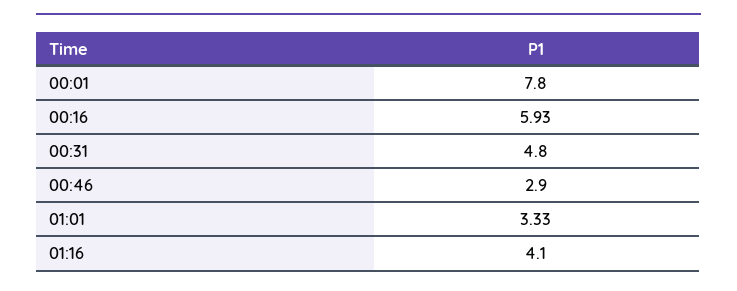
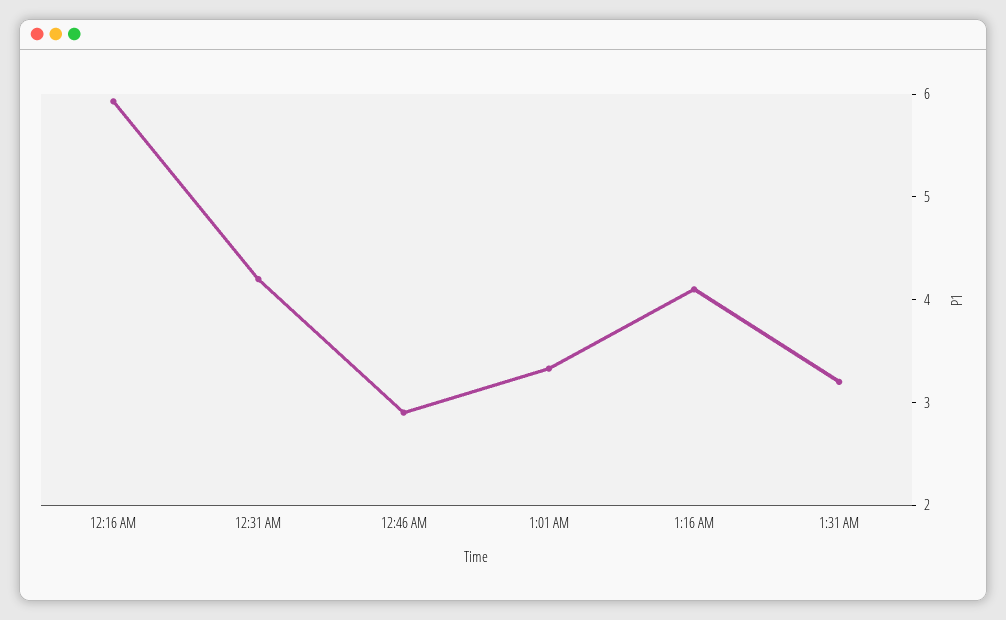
00:01: 7.8 -> none
00:31: 4.8 -> 4.2
1:31 AM: none -> 3.2

